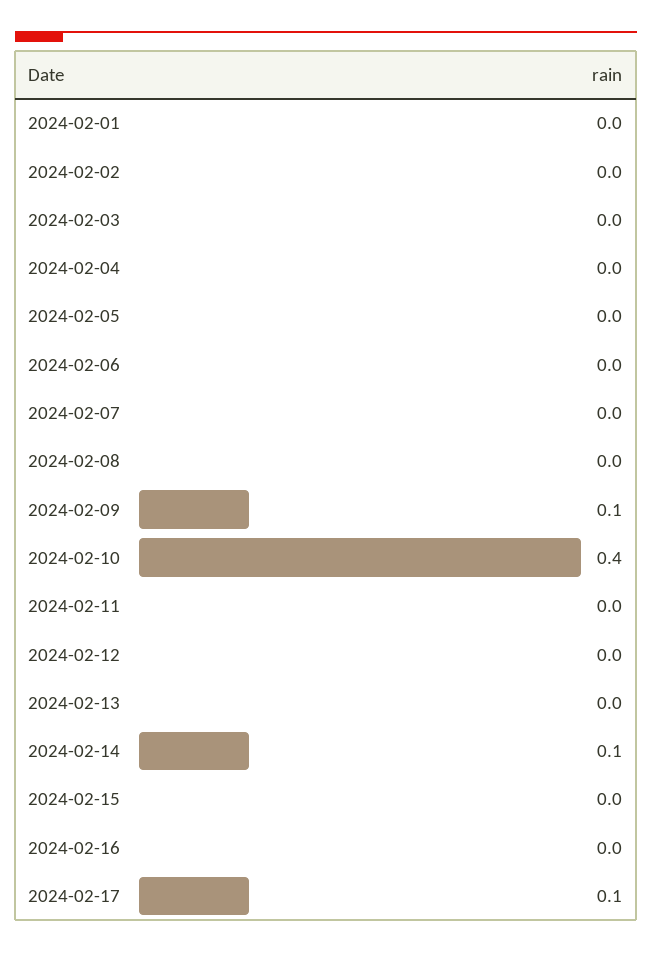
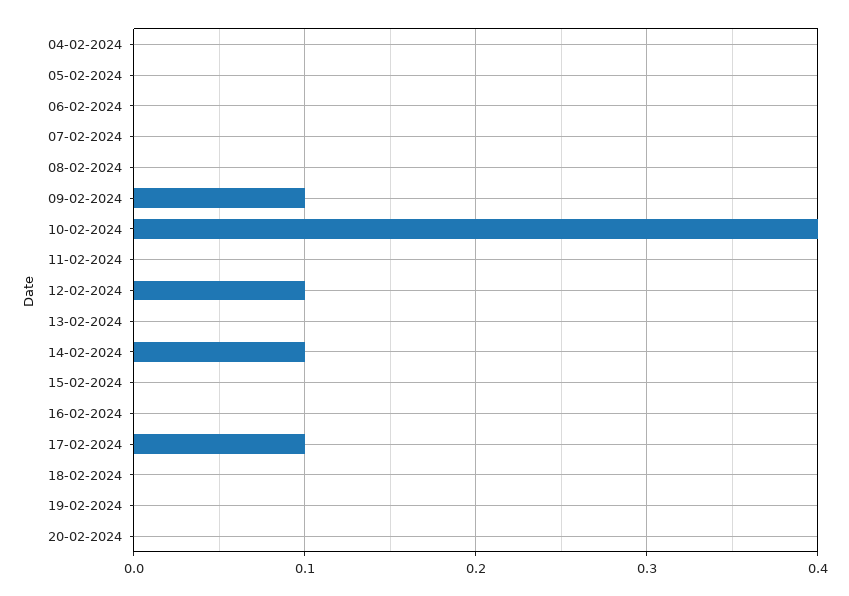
2024-02-01: 0 -> none
2024-02-02: 0 -> none
2024-02-03: 0 -> none
2024-02-12: 0 -> 0.1
18-02-2024: none -> 0
19-02-2024: none -> 0
20-02-2024: none -> 0

